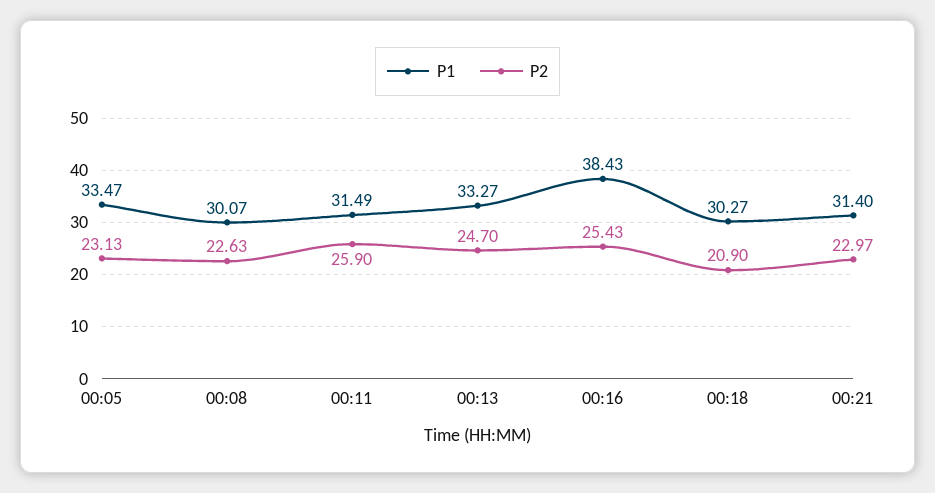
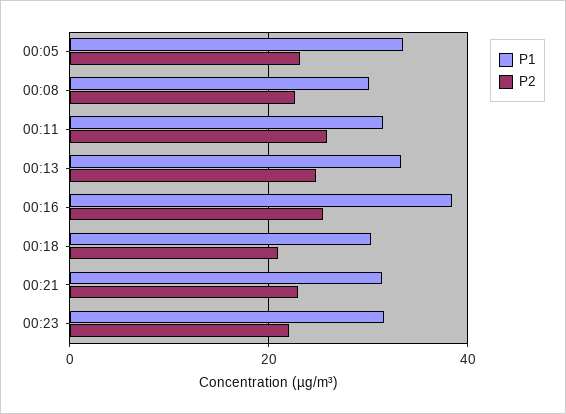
P1, 00:23: none -> 32
P2, 00:23: none -> 22

